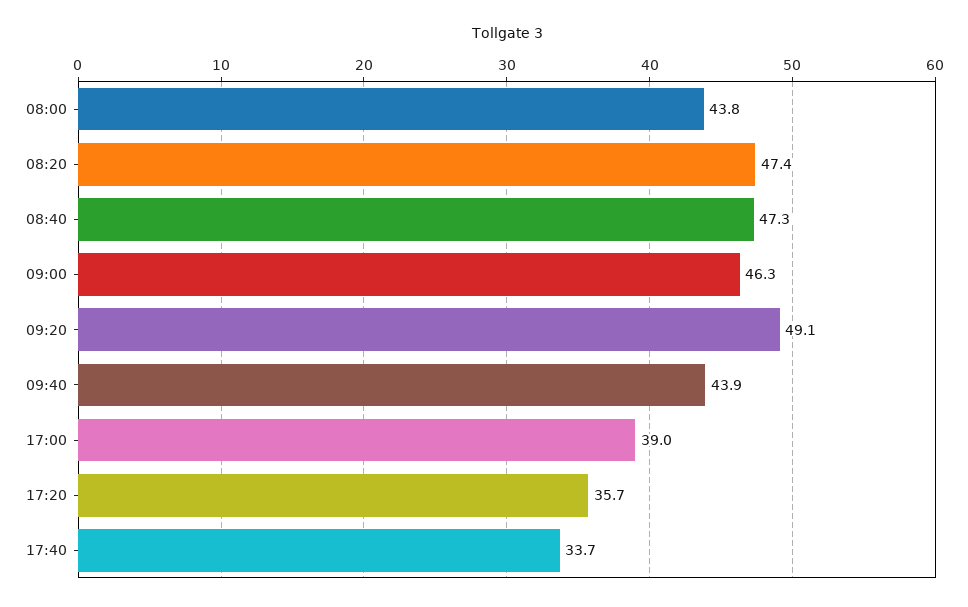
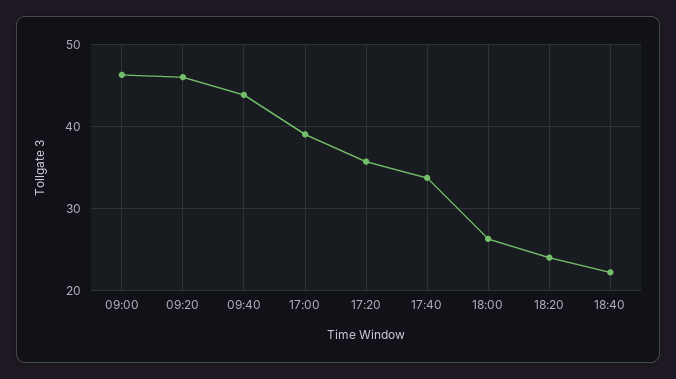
08:00: 43.8 -> none
08:20: 47.4 -> none
08:40: 47.3 -> none
09:20: 49.1 -> 46
18:00: none -> 26
18:20: none -> 24
18:40: none -> 22

